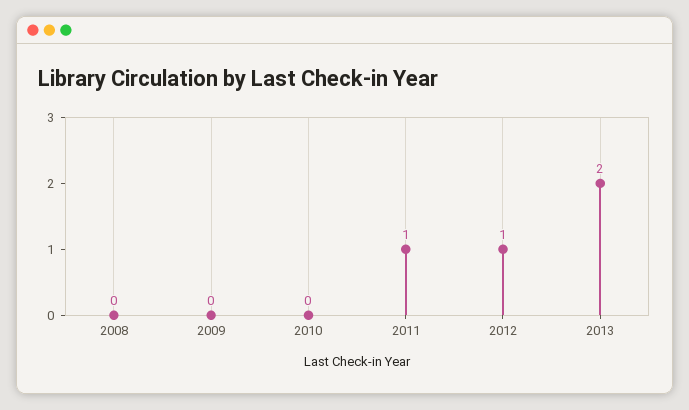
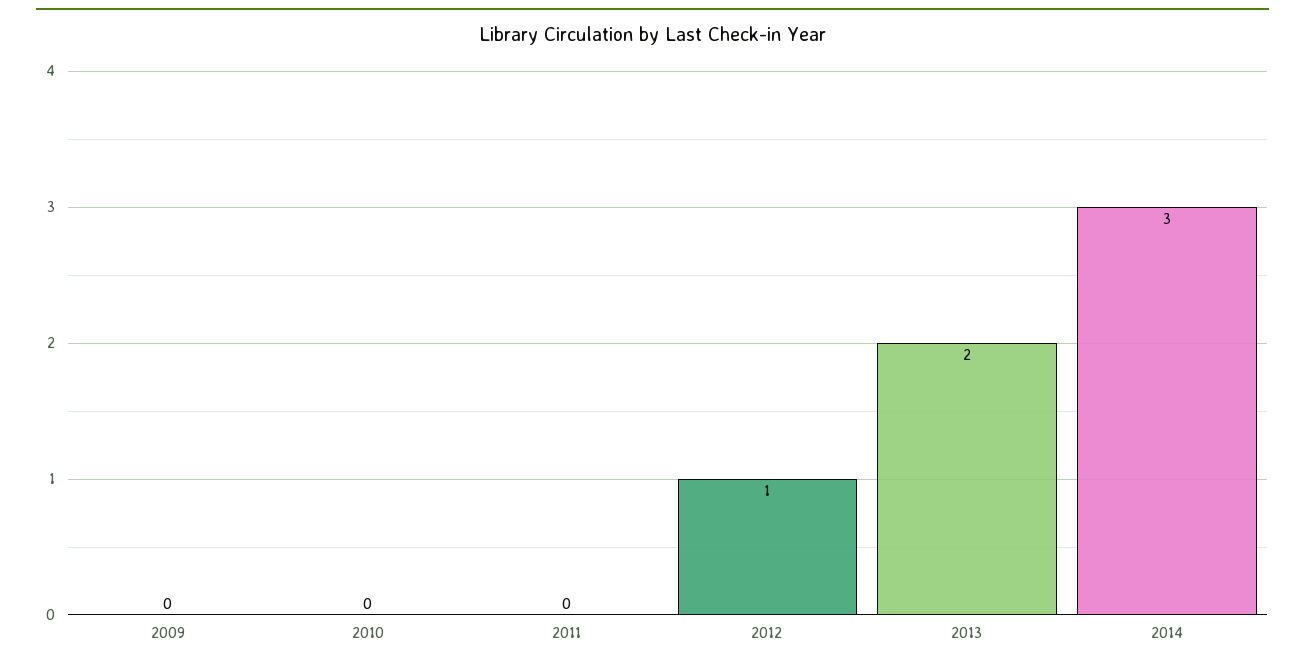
2008: 0 -> none
2011: 1 -> 0
2014: none -> 3

